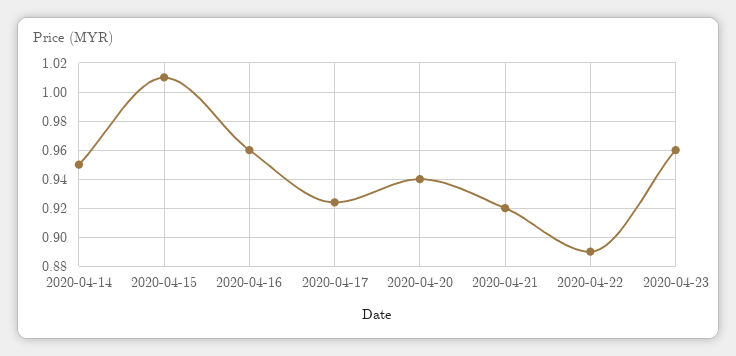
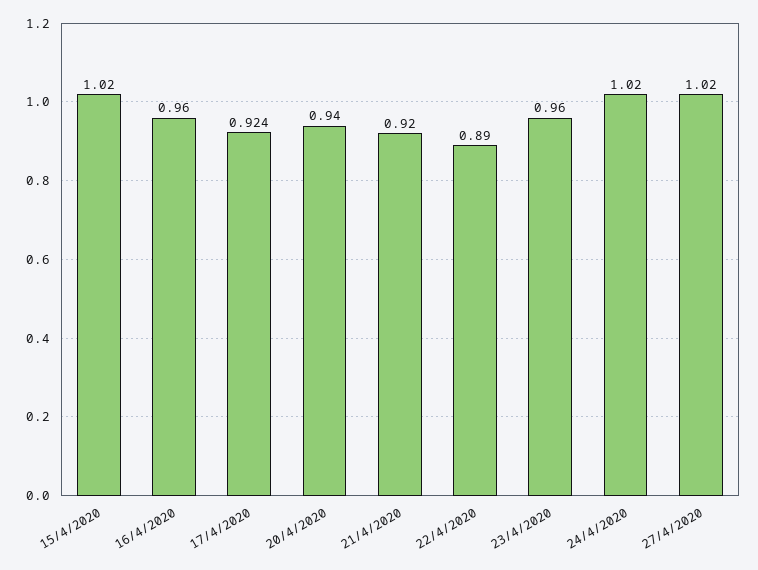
2020-04-14: 0.95 -> none
2020-04-15: 1.01 -> 1.02
24/4/2020: none -> 1.02
27/4/2020: none -> 1.02

